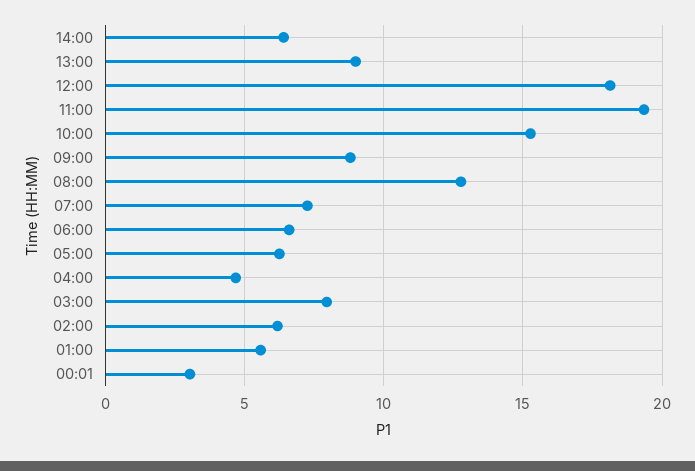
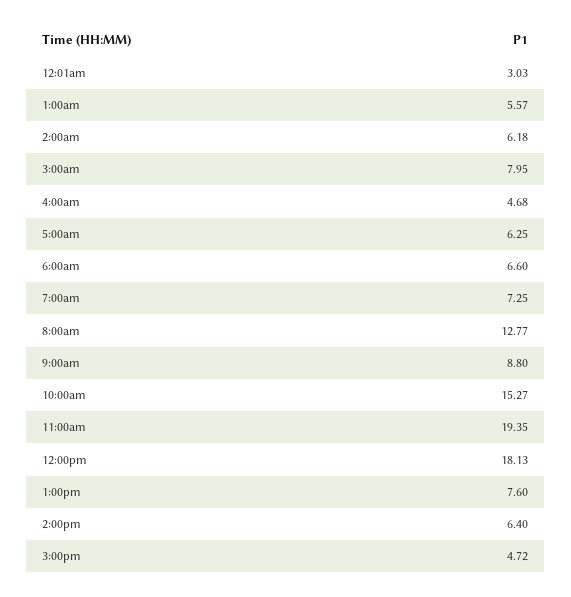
13:00: 9 -> 7.6
3:00pm: none -> 4.72

